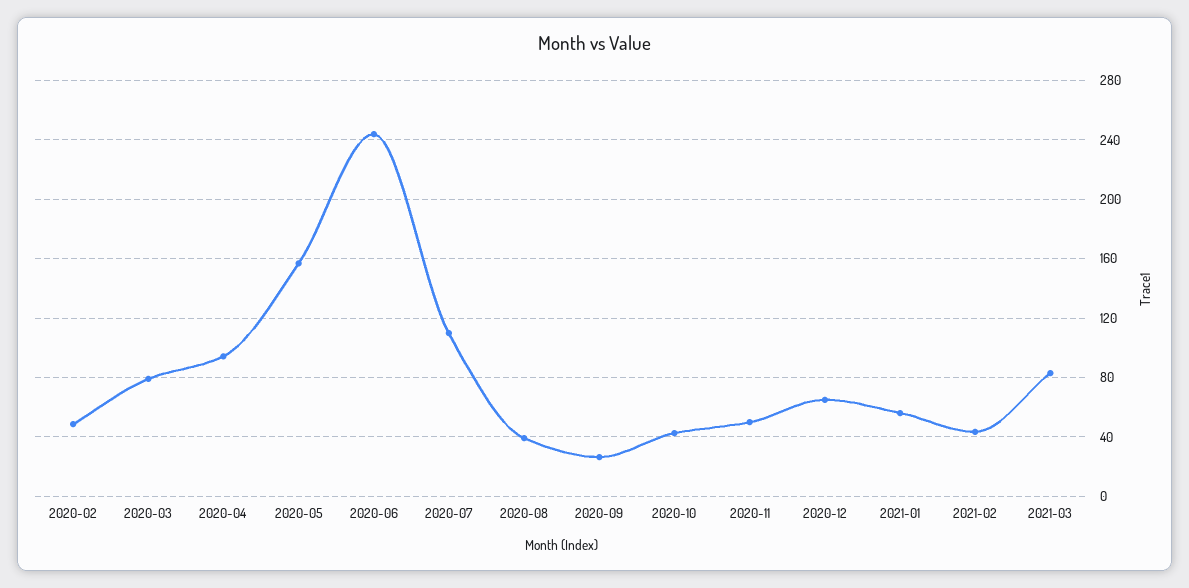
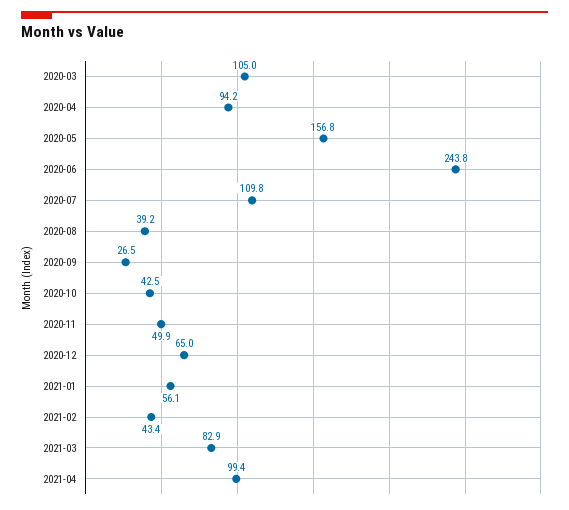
2020-02: 50 -> none
2020-03: 80 -> 105
2021-04: none -> 99.4

